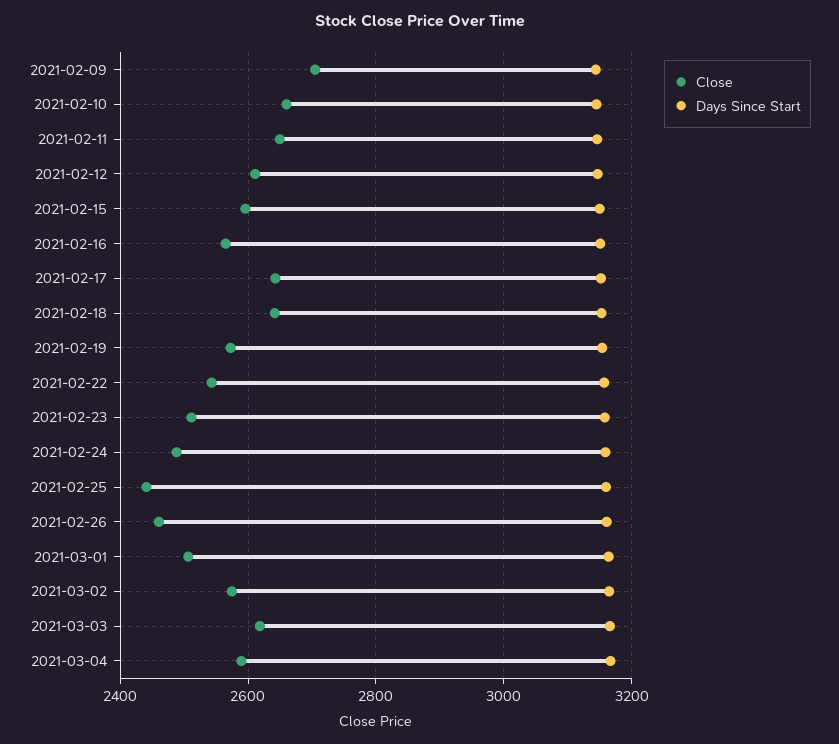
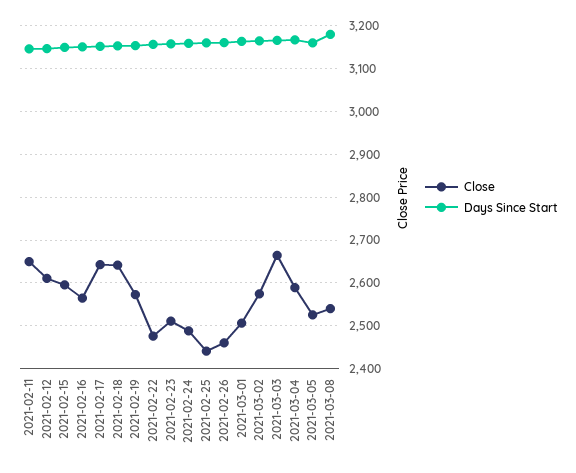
Close, 2021-02-09: 2700 -> none
Days Since Start, 2021-02-09: 3140 -> none
Close, 2021-02-10: 2660 -> none
Days Since Start, 2021-02-10: 3140 -> none
Close, 2021-02-22: 2540 -> 2480
Close, 2021-03-03: 2620 -> 2660
Close, 2021-03-05: none -> 2520
Days Since Start, 2021-03-05: none -> 3160
Close, 2021-03-08: none -> 2540
Days Since Start, 2021-03-08: none -> 3180

